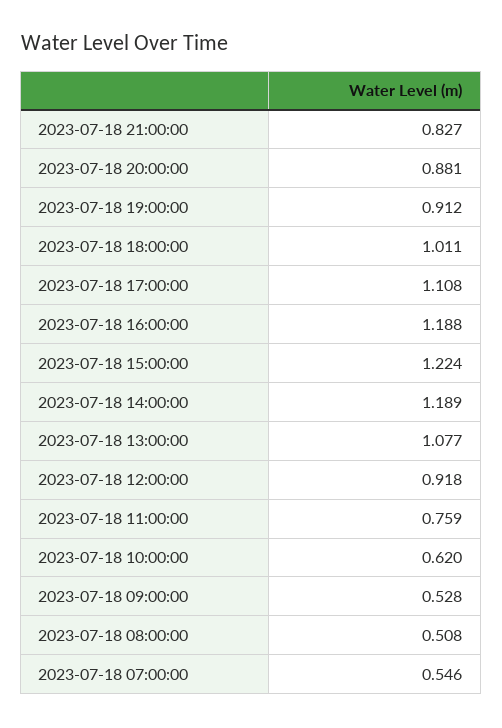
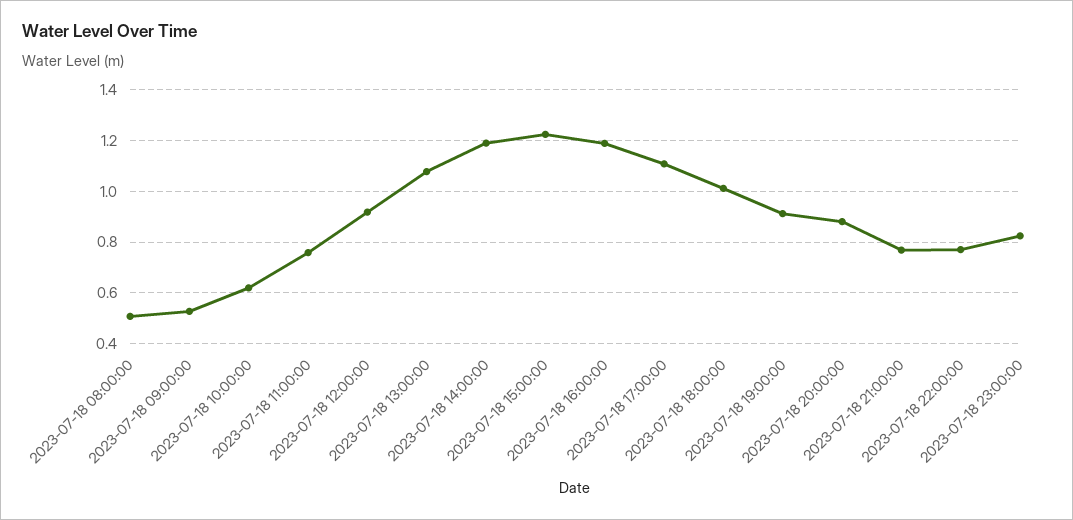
2023-07-18 21:00:00: 0.827 -> 0.775
2023-07-18 07:00:00: 0.546 -> none
2023-07-18 22:00:00: none -> 0.775
2023-07-18 23:00:00: none -> 0.825

